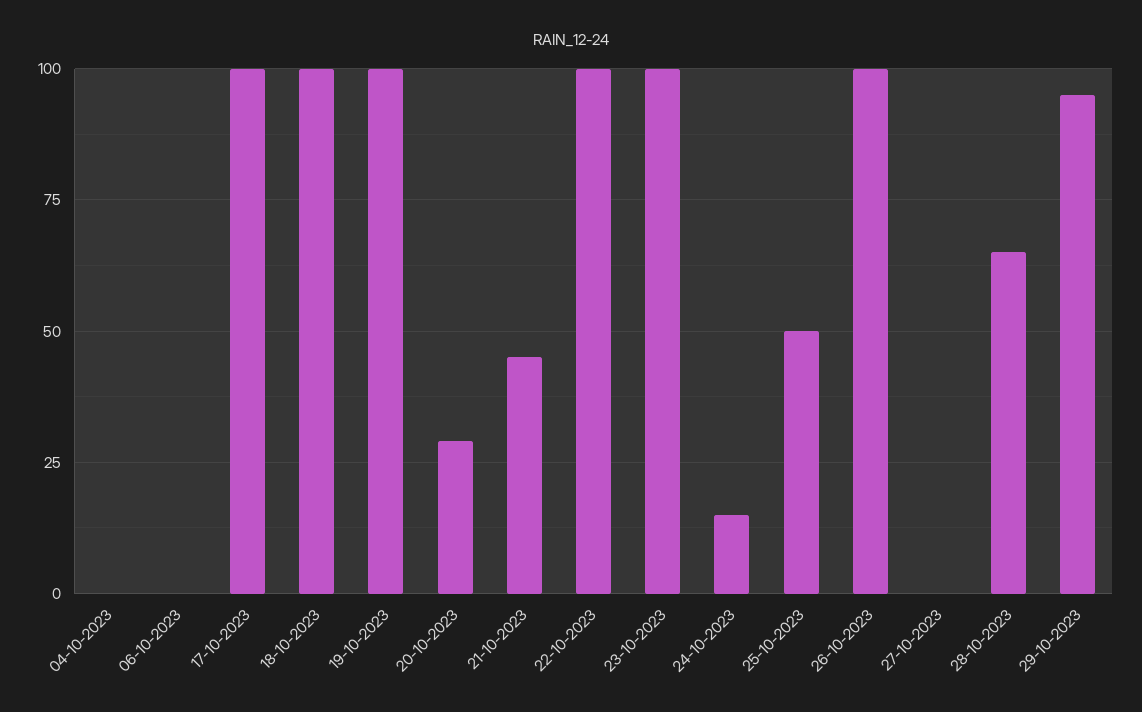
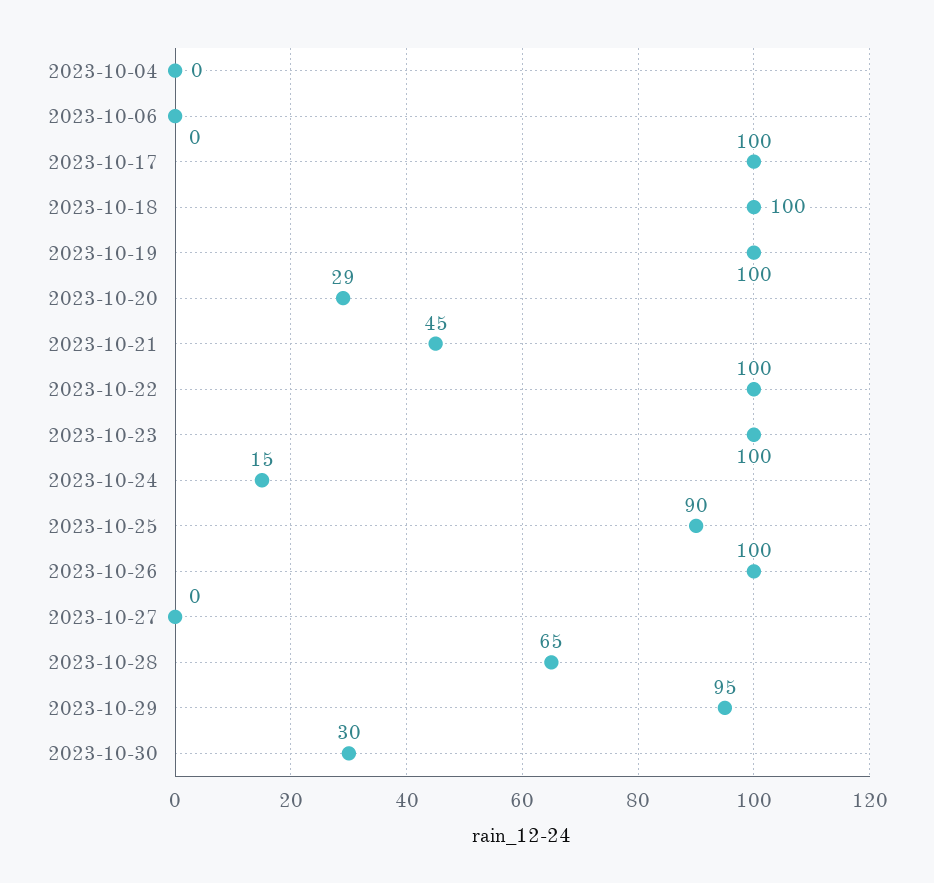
25-10-2023: 50 -> 90
2023-10-30: none -> 30

